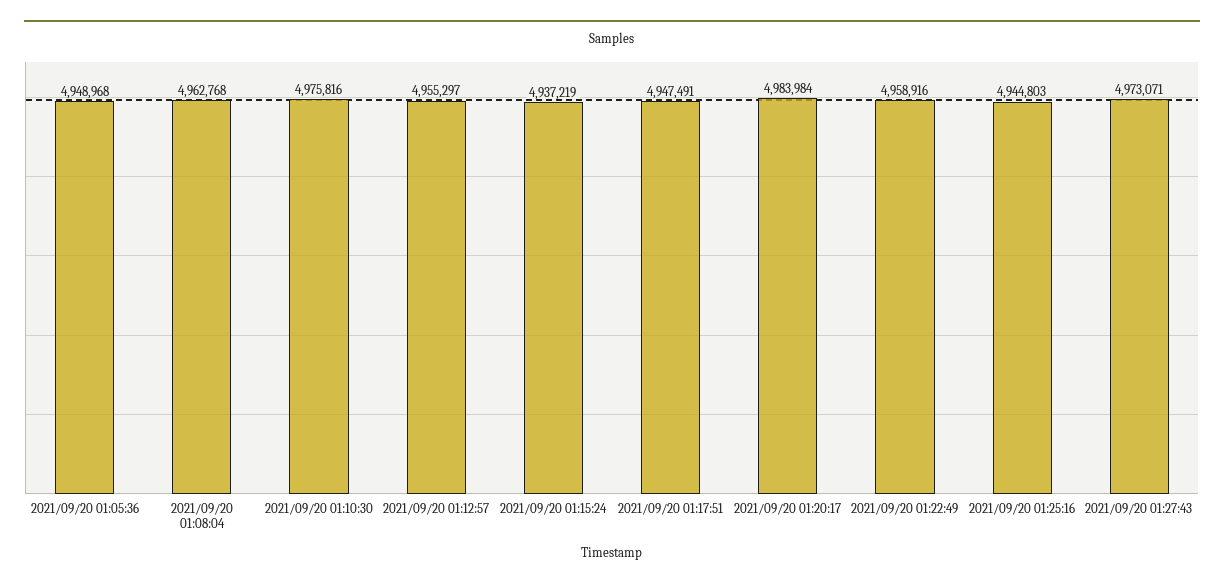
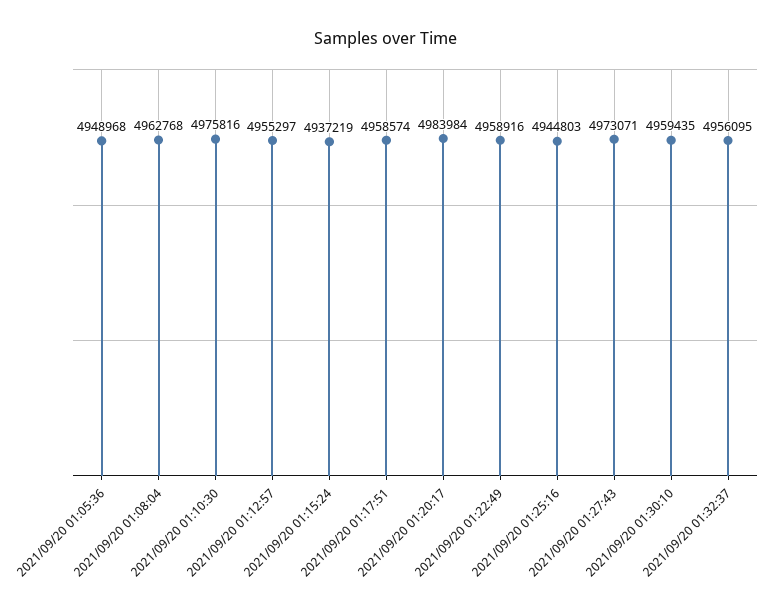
2021/09/20 01:17:51: 4947491 -> 4958574
2021/09/20 01:30:10: none -> 4959435
2021/09/20 01:32:37: none -> 4956095

